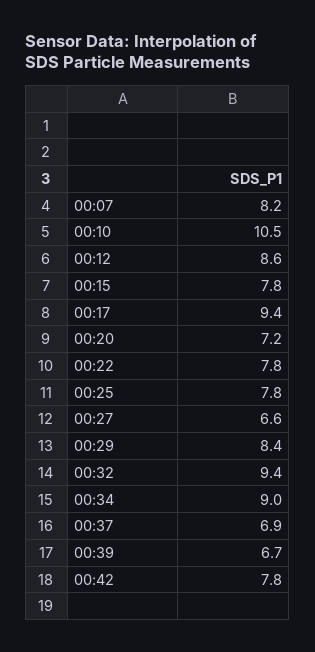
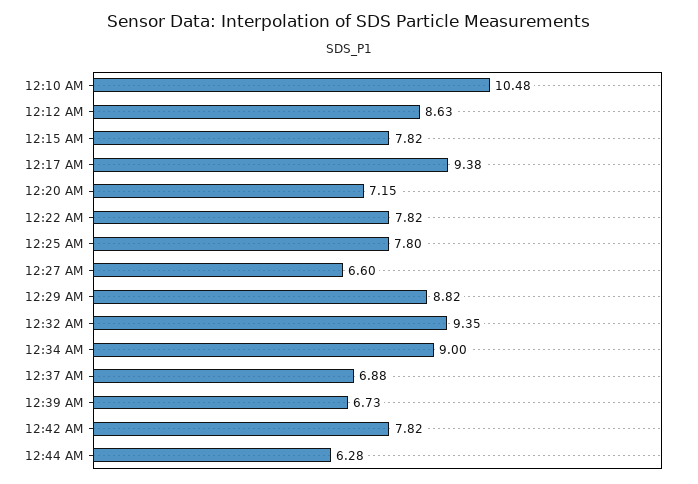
00:07: 8.2 -> none
00:29: 8.4 -> 8.82
12:44 AM: none -> 6.28

